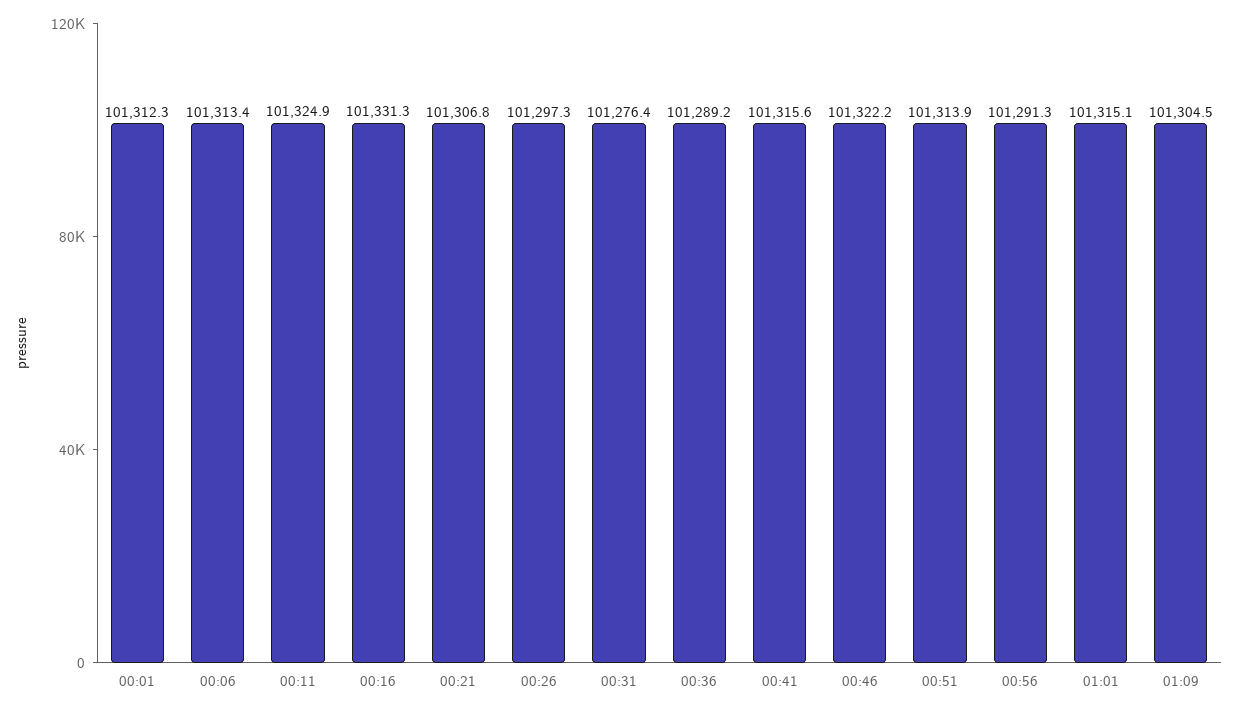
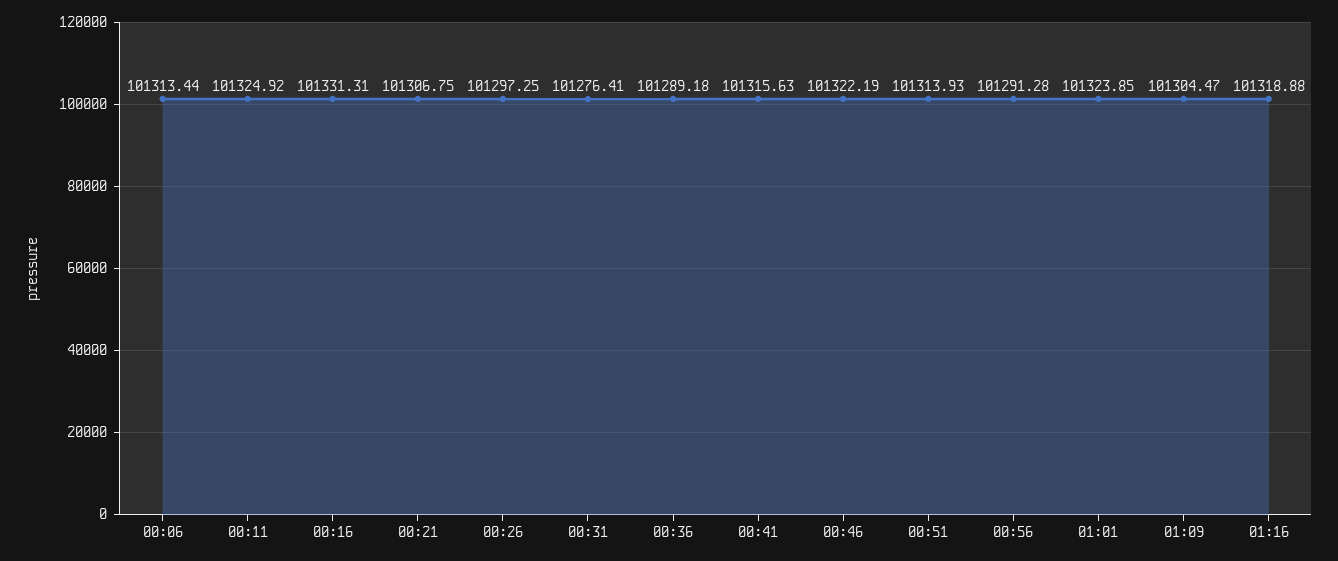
00:01: 101312.3 -> none
01:01: 101315.1 -> 101323.85
01:16: none -> 101318.88

